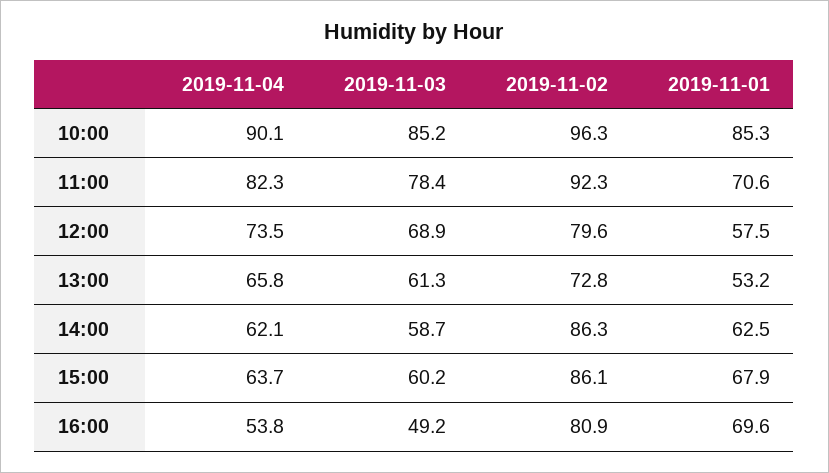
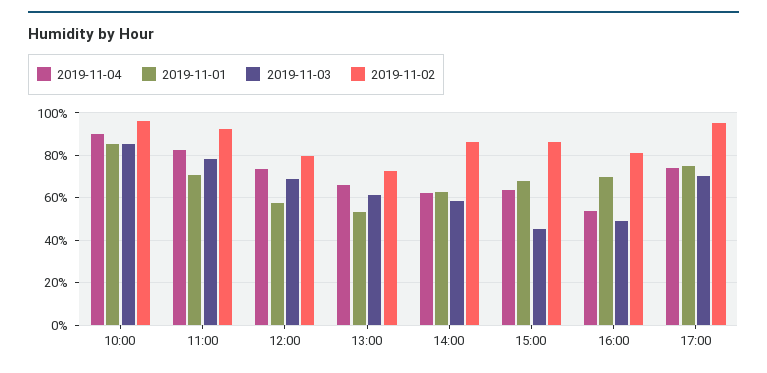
2019-11-03, 15:00: 60.2 -> 45
2019-11-04, 17:00: none -> 75
2019-11-01, 17:00: none -> 75
2019-11-03, 17:00: none -> 70
2019-11-02, 17:00: none -> 95

